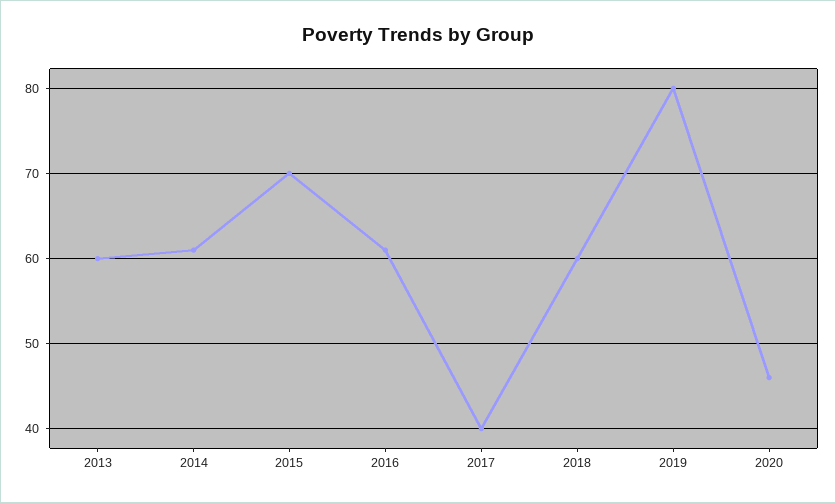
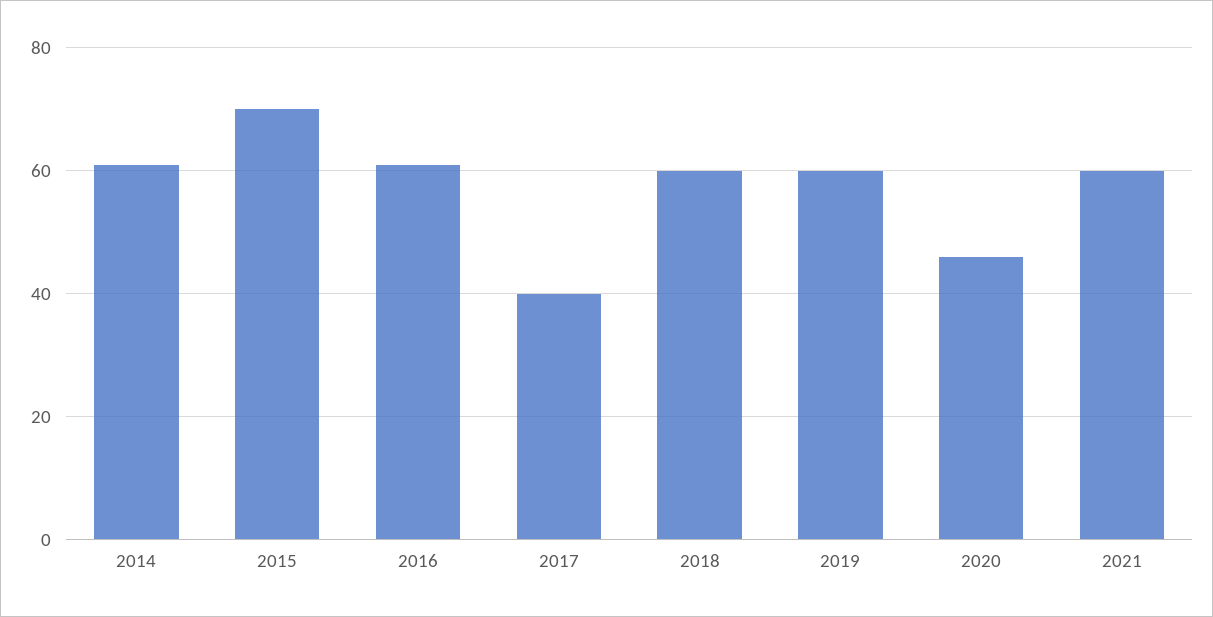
2013: 60 -> none
2019: 80 -> 60
2021: none -> 60

